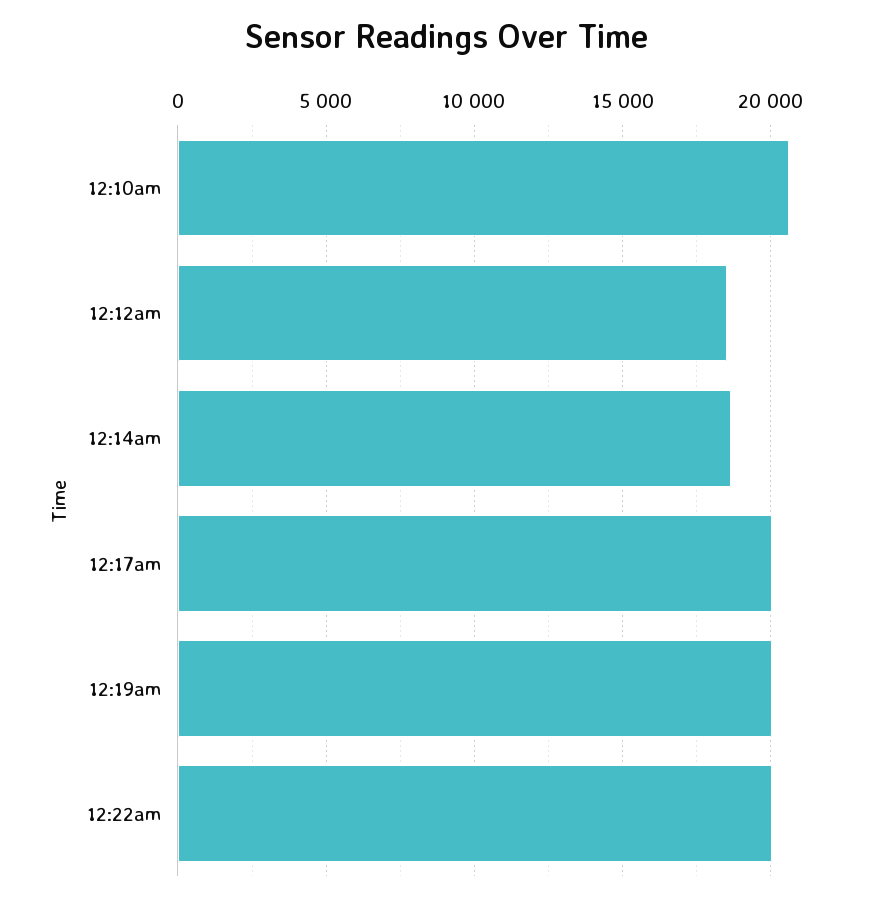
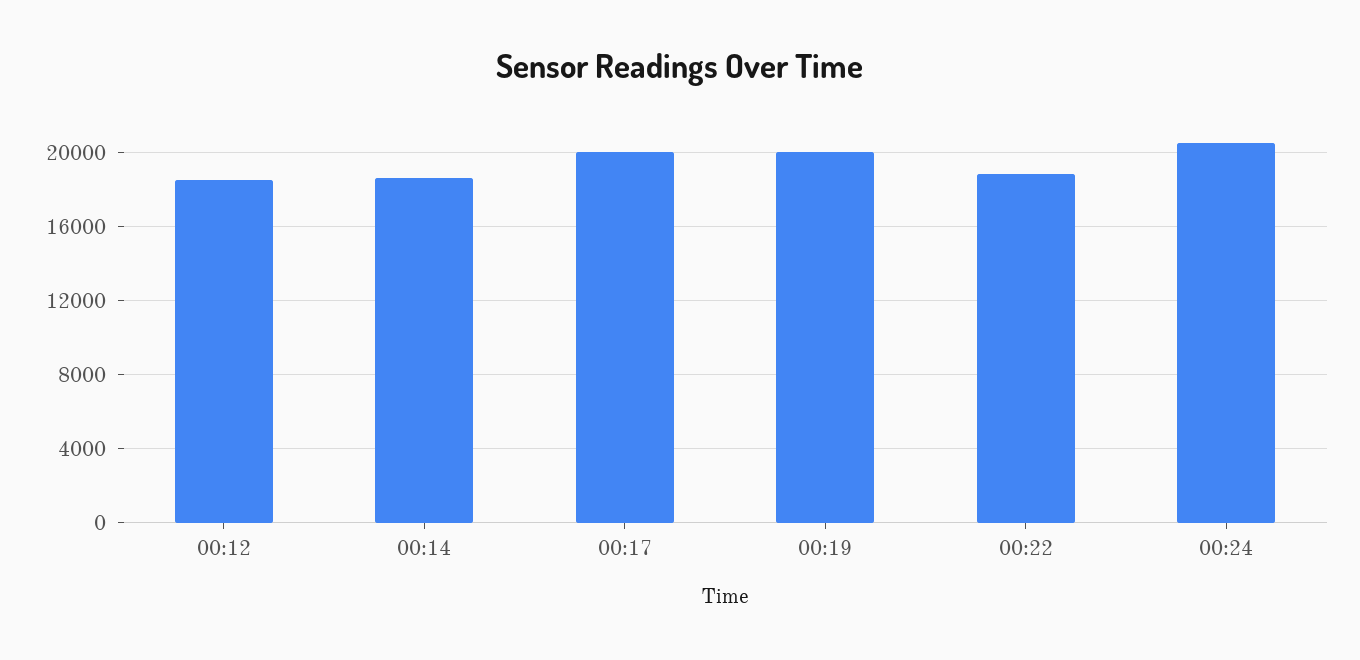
12:10am: 20500 -> none
12:22am: 20000 -> 19000
00:24: none -> 20500

